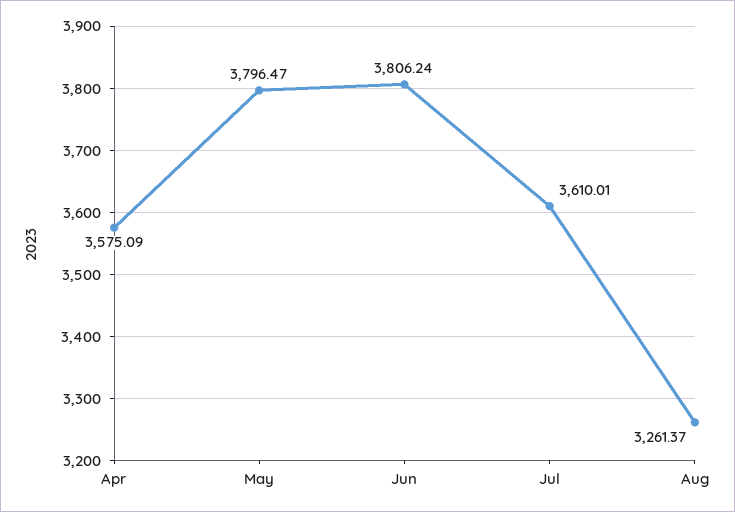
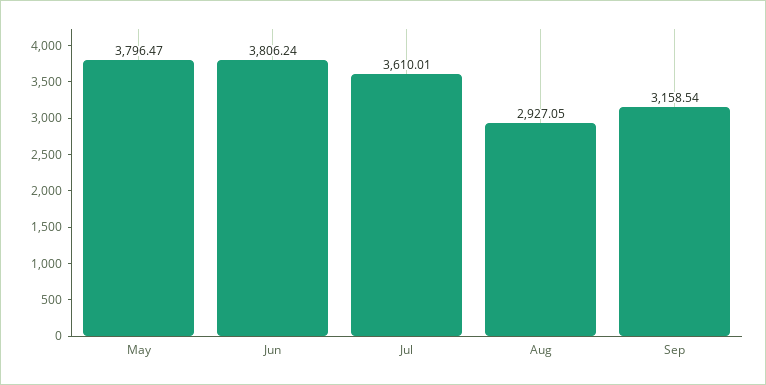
Apr: 3575.09 -> none
Aug: 3261.37 -> 2927.05
Sep: none -> 3158.54

